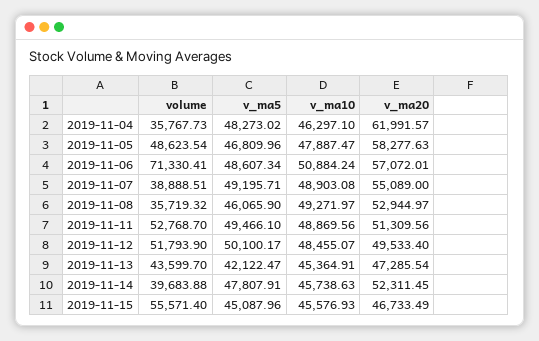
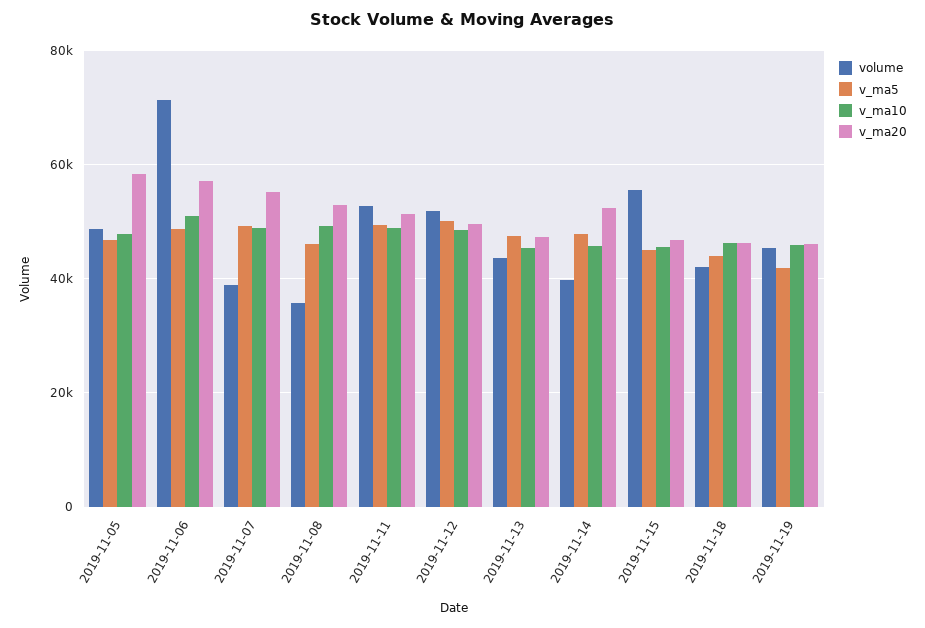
volume, 2019-11-04: 35767.73 -> none
v_ma5, 2019-11-04: 48273.02 -> none
v_ma10, 2019-11-04: 46297.1 -> none
v_ma20, 2019-11-04: 61991.57 -> none
v_ma5, 2019-11-13: 42122.47 -> 48000
volume, 2019-11-18: none -> 42000
v_ma5, 2019-11-18: none -> 44000
v_ma10, 2019-11-18: none -> 46000
v_ma20, 2019-11-18: none -> 46000
volume, 2019-11-19: none -> 46000
v_ma5, 2019-11-19: none -> 42000
v_ma10, 2019-11-19: none -> 46000
v_ma20, 2019-11-19: none -> 46000

